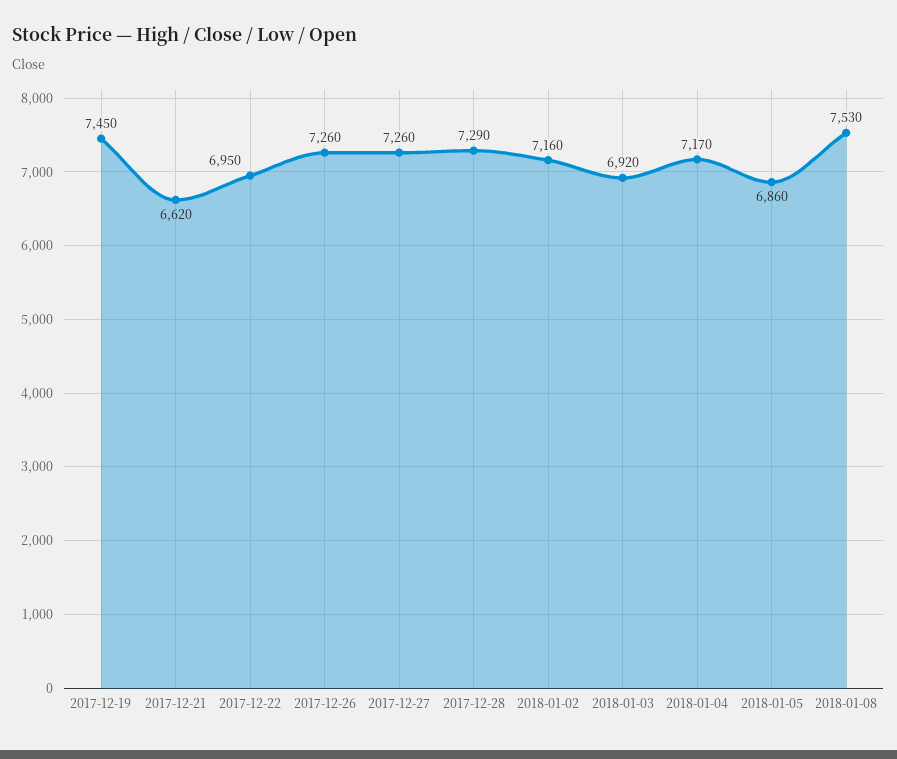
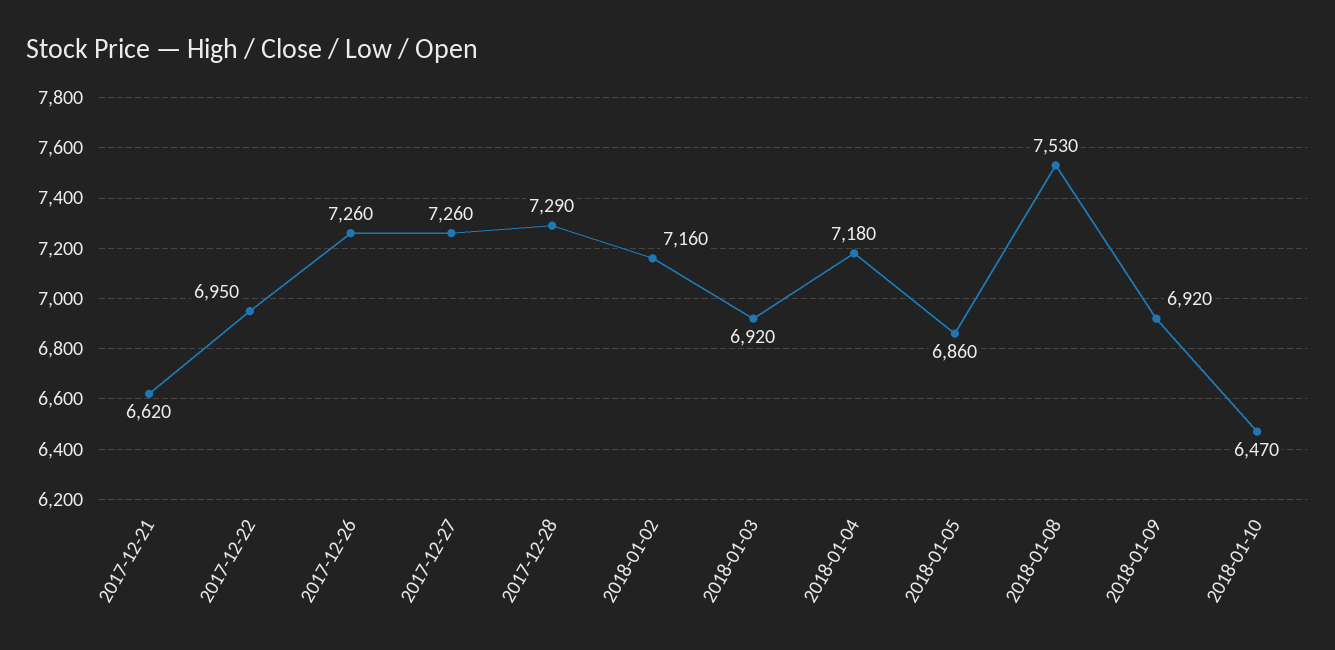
2017-12-19: 7450 -> none
2018-01-04: 7170 -> 7180
2018-01-09: none -> 6920
2018-01-10: none -> 6470

